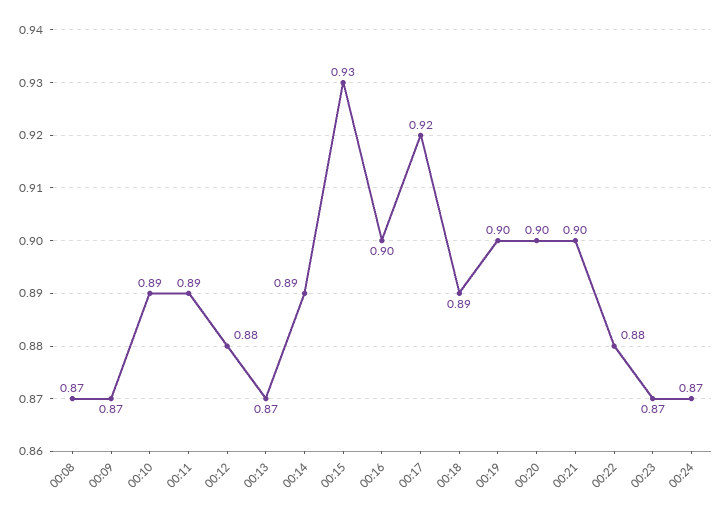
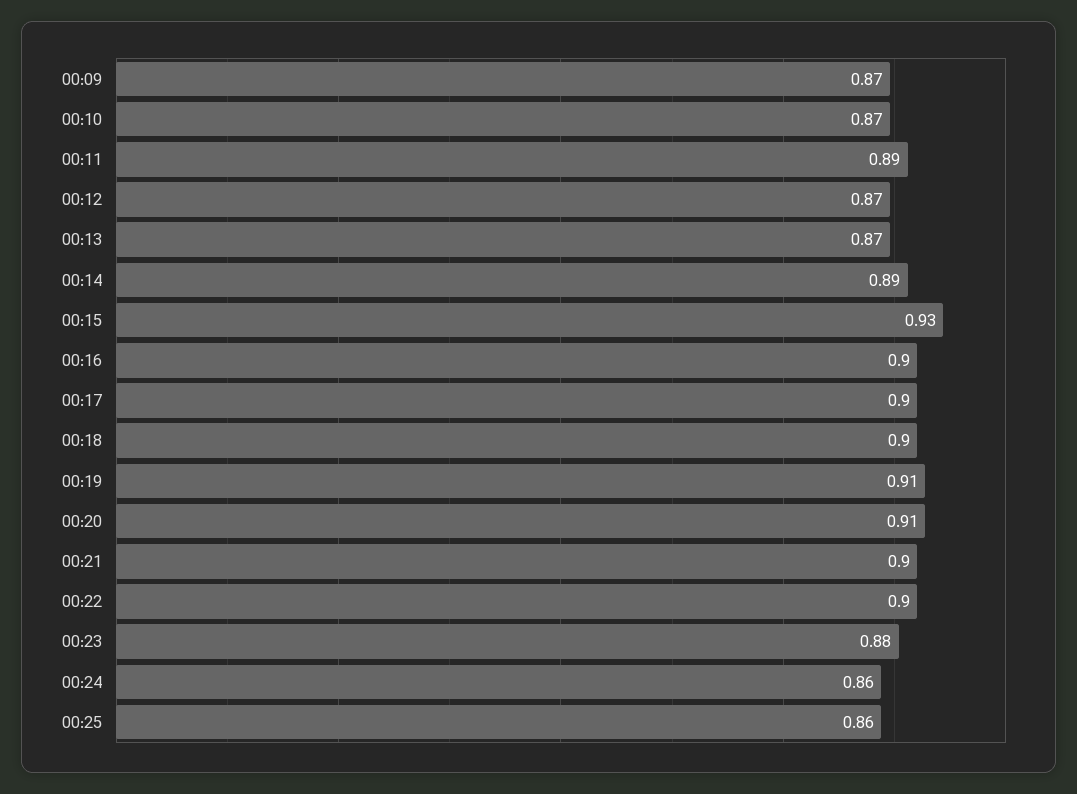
00:08: 0.87 -> none
00:10: 0.89 -> 0.87
00:12: 0.88 -> 0.87
00:17: 0.92 -> 0.9
00:18: 0.89 -> 0.9
00:19: 0.9 -> 0.91
00:20: 0.9 -> 0.91
00:22: 0.88 -> 0.9
00:23: 0.87 -> 0.88
00:24: 0.87 -> 0.86
00:25: none -> 0.86

